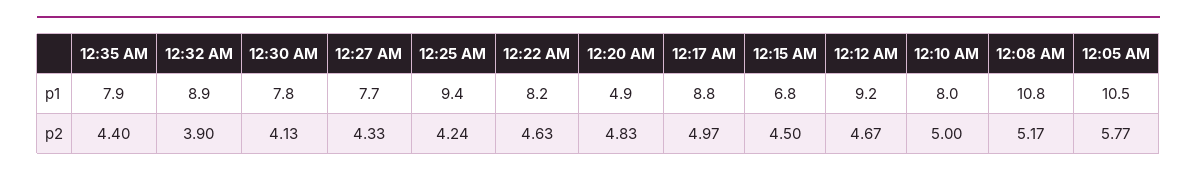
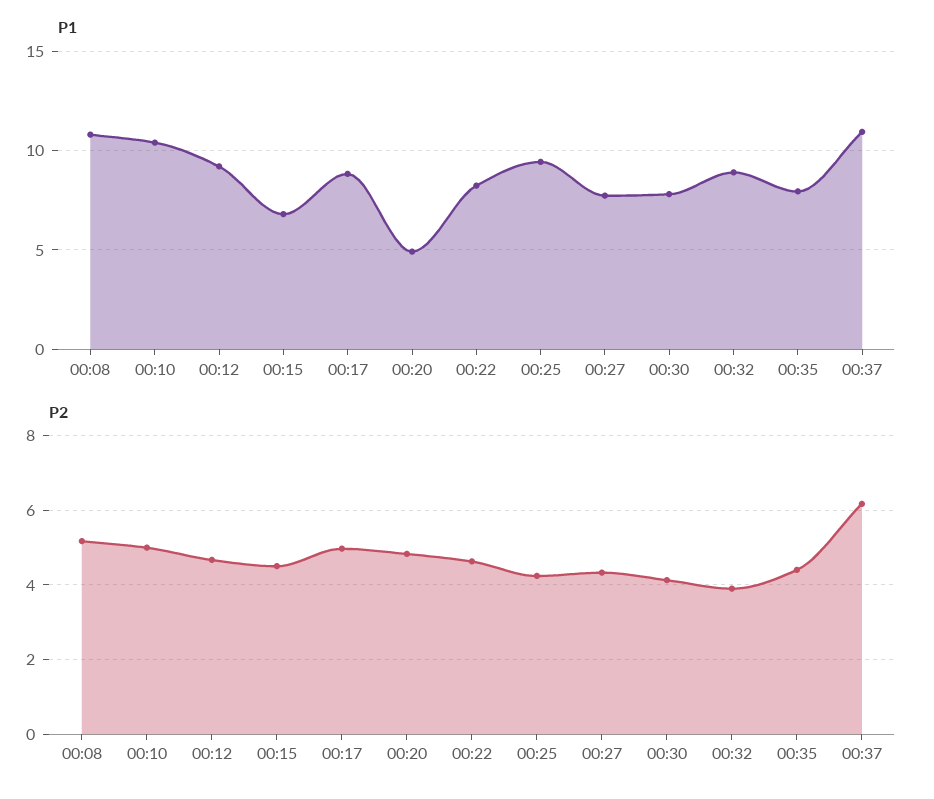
p1, 12:10 AM: 8 -> 10.5
p1, 12:05 AM: 10.5 -> none
p2, 12:05 AM: 5.77 -> none
p1, 00:37: none -> 11
p2, 00:37: none -> 6.2

